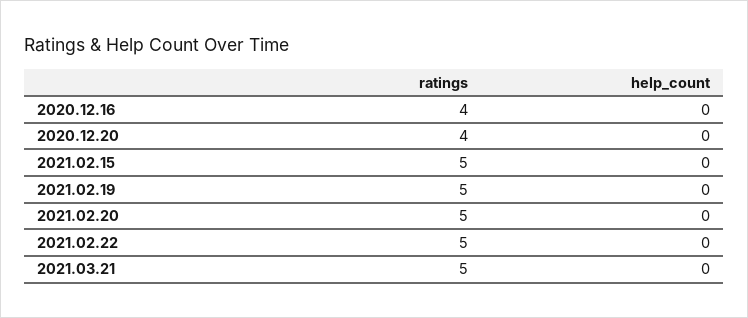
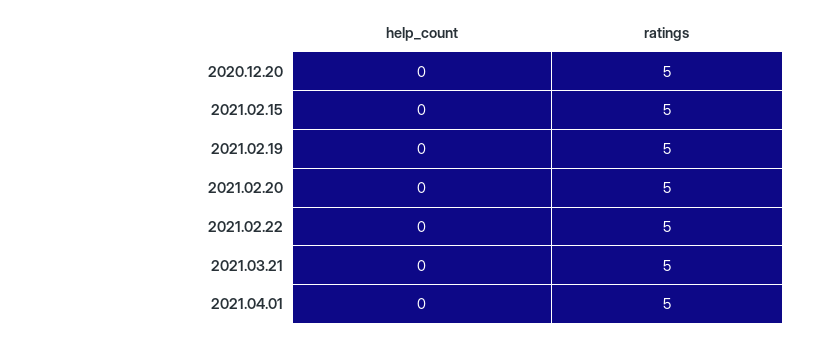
ratings, 2020.12.16: 4 -> none
help_count, 2020.12.16: 0 -> none
ratings, 2020.12.20: 4 -> 5
help_count, 2021.04.01: none -> 0
ratings, 2021.04.01: none -> 5

